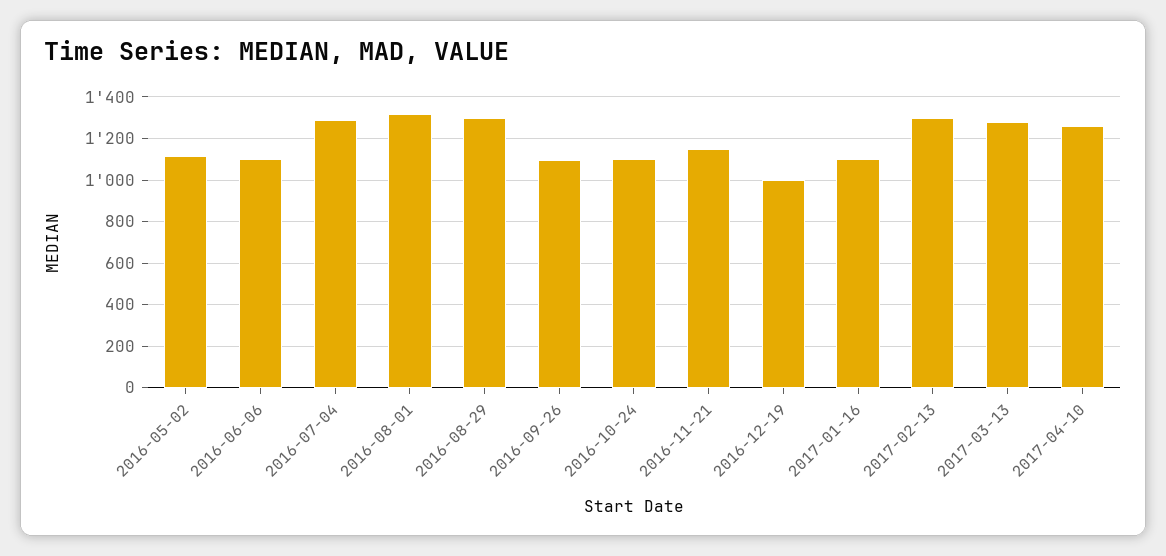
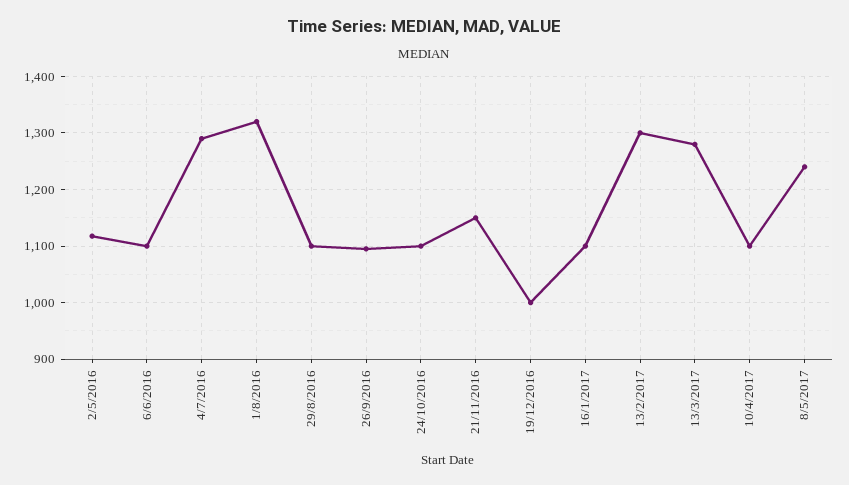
2016-08-29: 1300 -> 1100
2017-04-10: 1250 -> 1100
8/5/2017: none -> 1240

